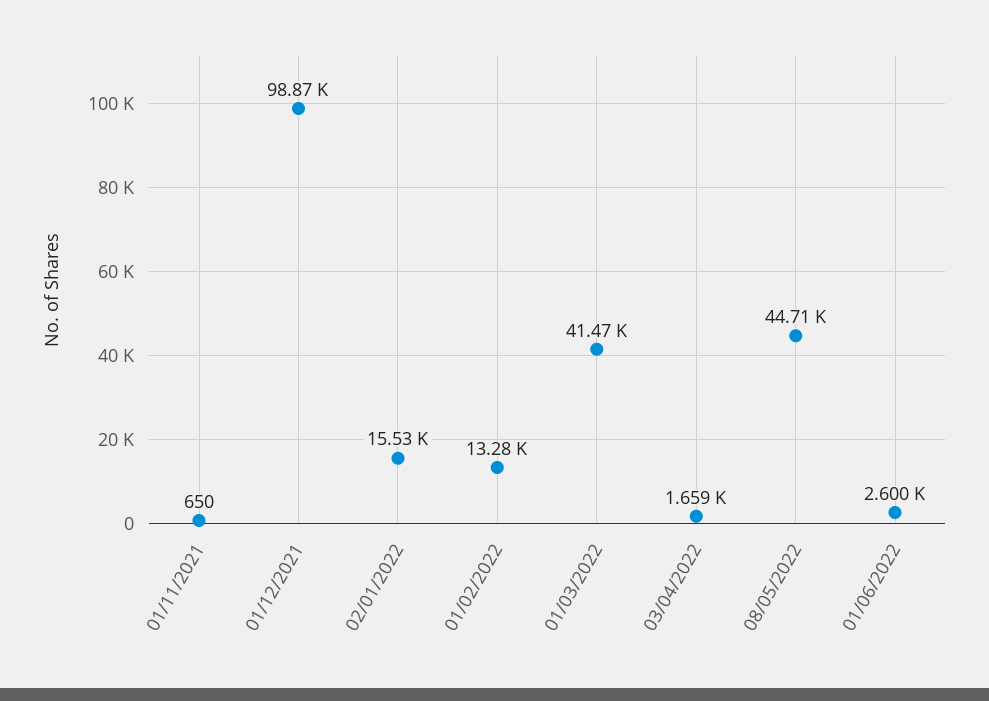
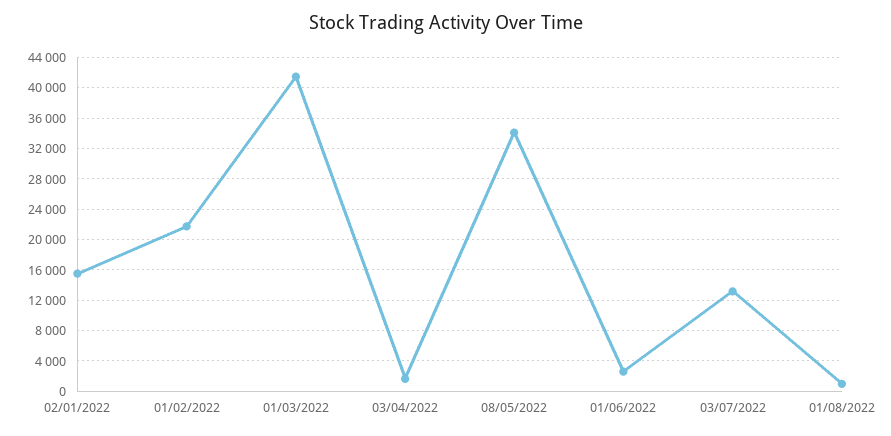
01/11/2021: 650 -> none
01/12/2021: 98870 -> none
01/02/2022: 13280 -> 22000
08/05/2022: 44710 -> 34000
03/07/2022: none -> 13000
01/08/2022: none -> 1000

